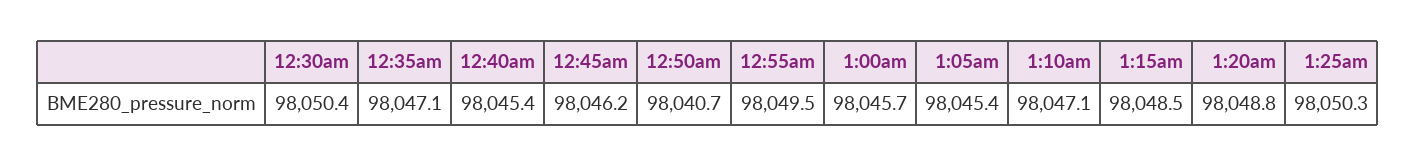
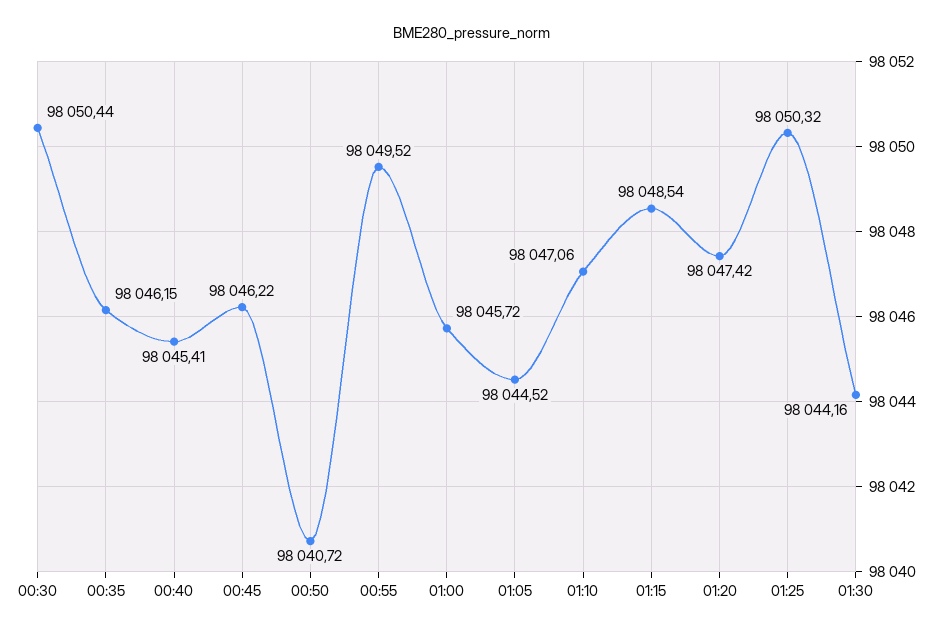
12:35am: 98047.1 -> 98046.15
1:05am: 98045.4 -> 98044.52
1:20am: 98048.8 -> 98047.42
01:30: none -> 98044.16

